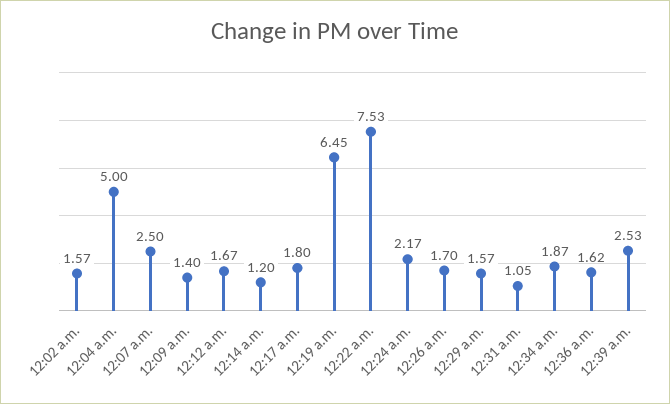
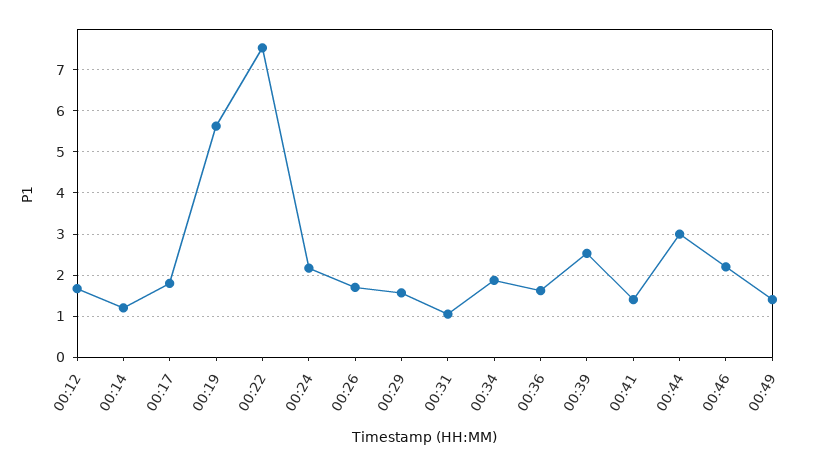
12:02 a.m.: 1.57 -> none
12:04 a.m.: 5 -> none
12:07 a.m.: 2.5 -> none
12:09 a.m.: 1.4 -> none
12:19 a.m.: 6.45 -> 5.6
00:41: none -> 1.4
00:44: none -> 3
00:46: none -> 2.2
00:49: none -> 1.4

